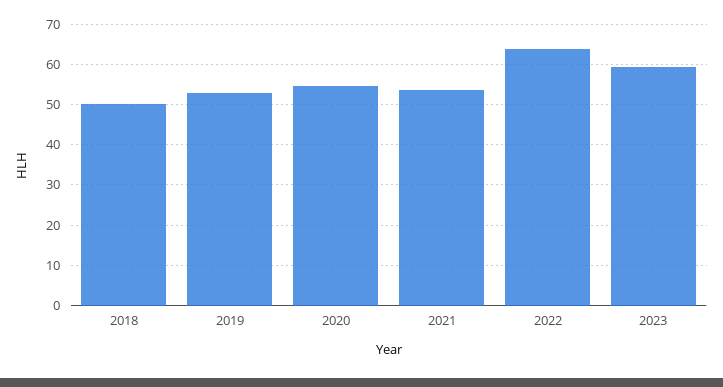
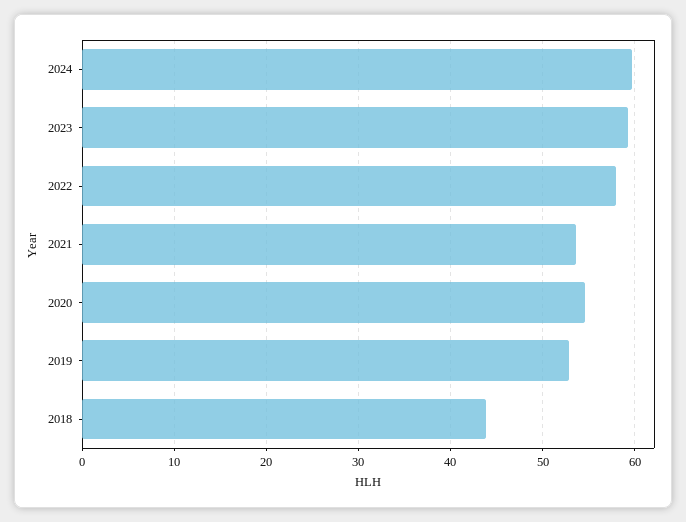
2018: 50 -> 44
2022: 64 -> 58
2024: none -> 60

